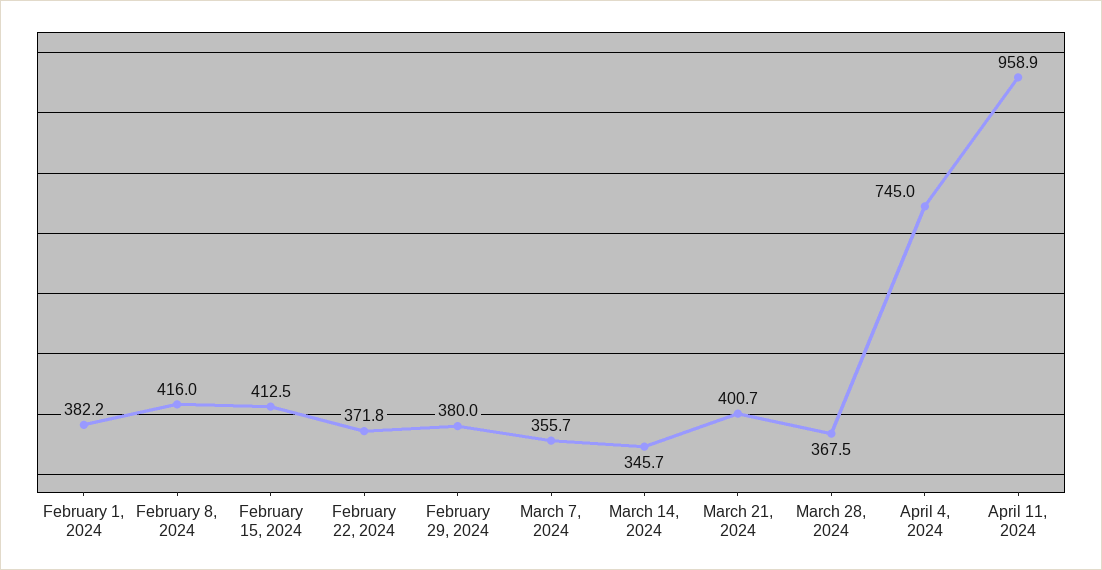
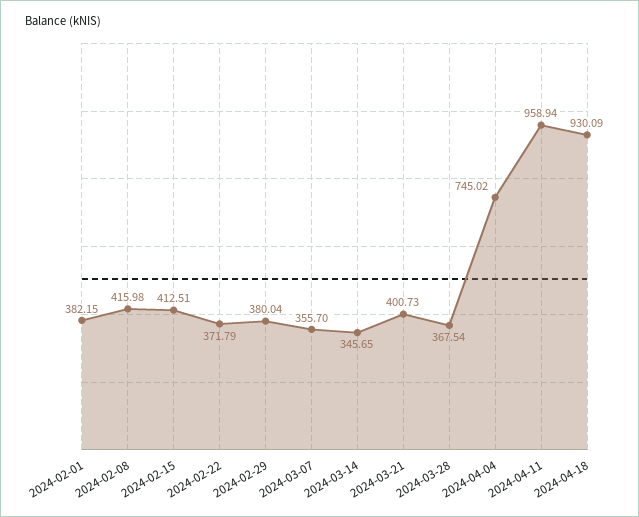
2024-04-18: none -> 930.09

